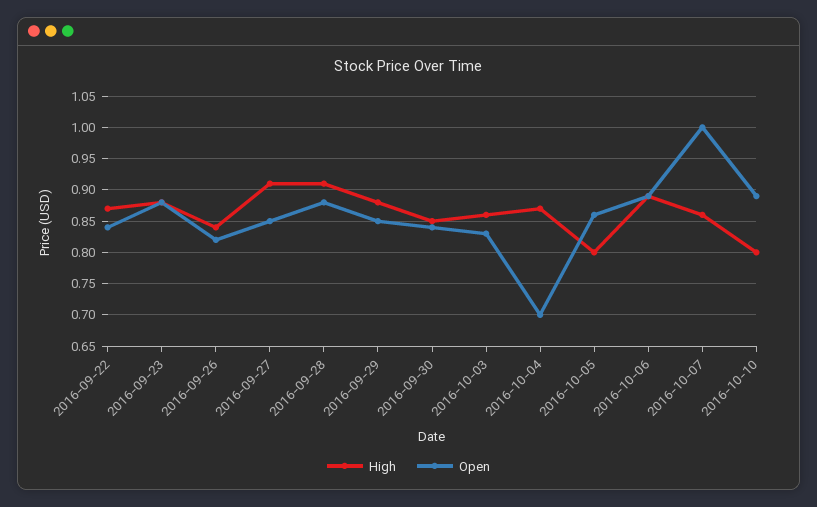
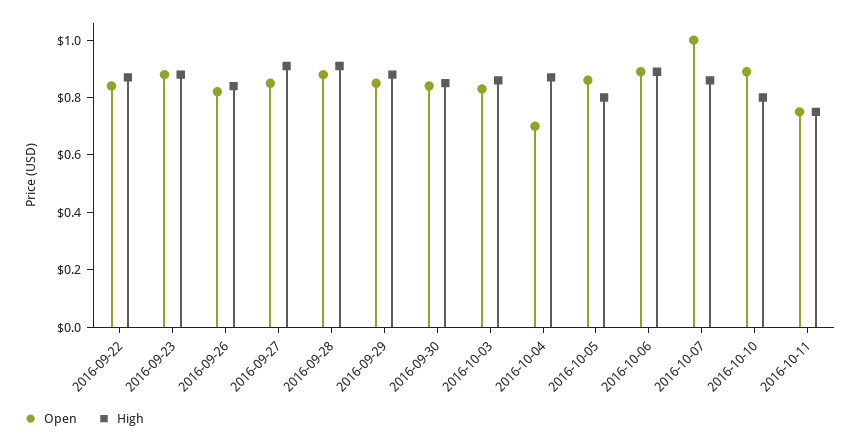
Open, 2016-10-11: none -> 0.75
High, 2016-10-11: none -> 0.75

